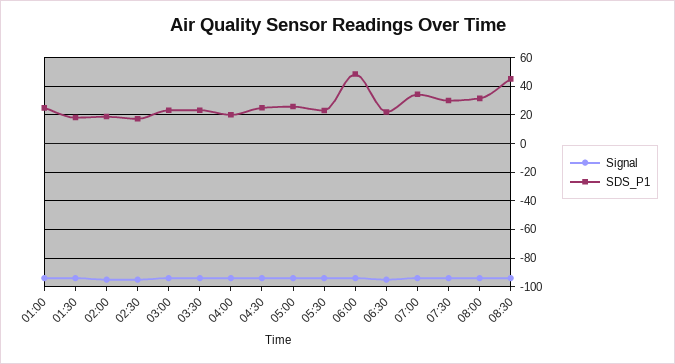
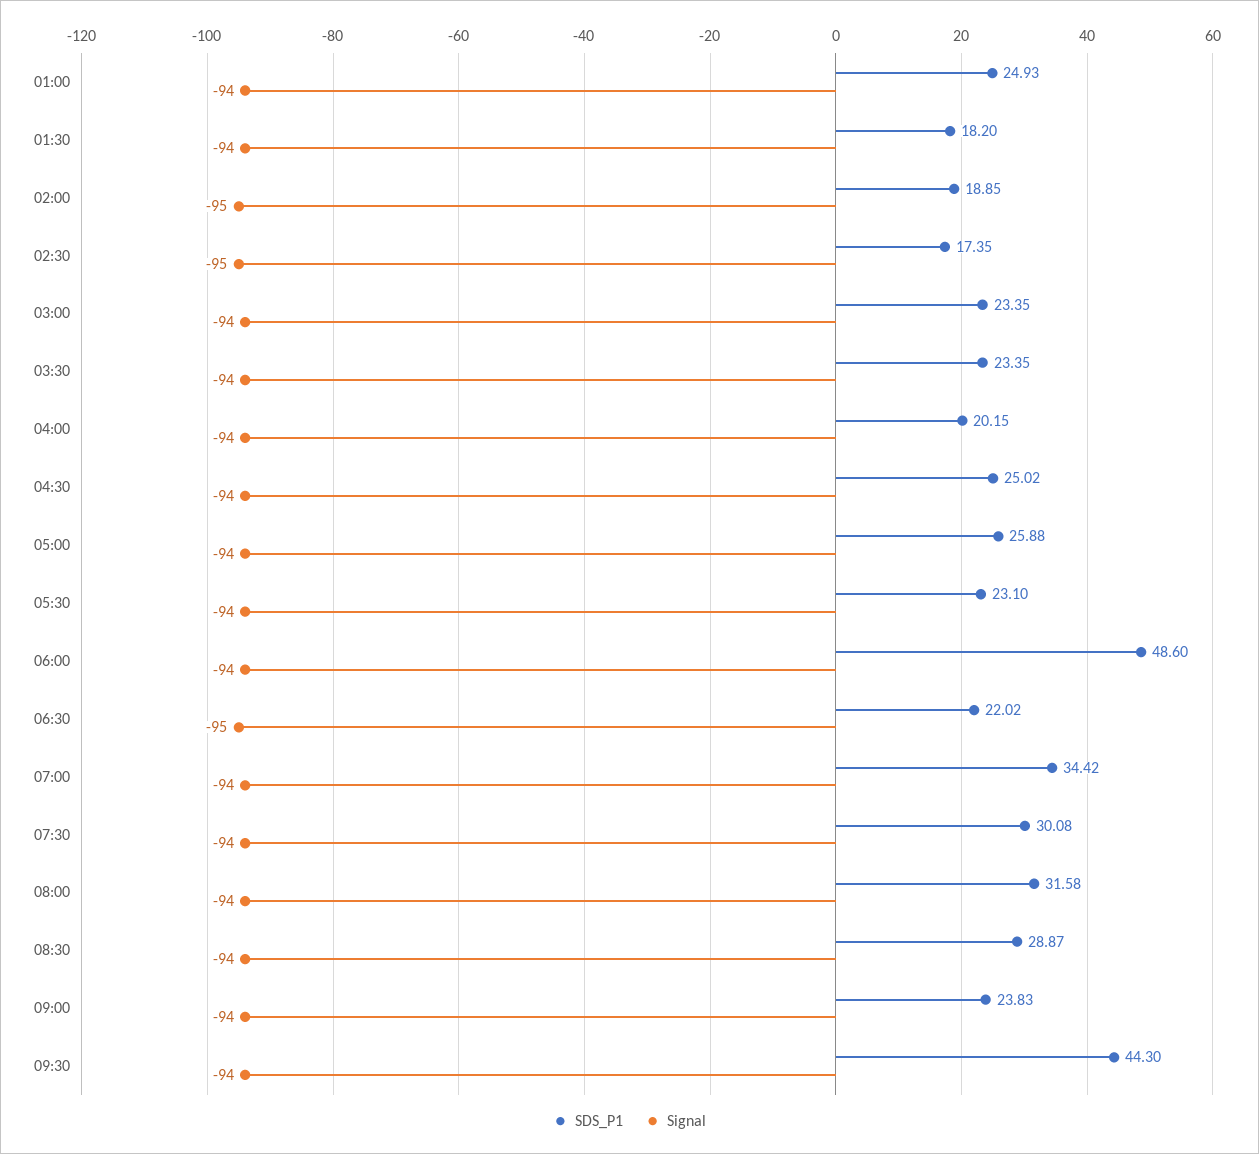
SDS_P1, 08:30: 45 -> 28.87
SDS_P1, 09:00: none -> 23.83
Signal, 09:00: none -> -94
SDS_P1, 09:30: none -> 44.3
Signal, 09:30: none -> -94

